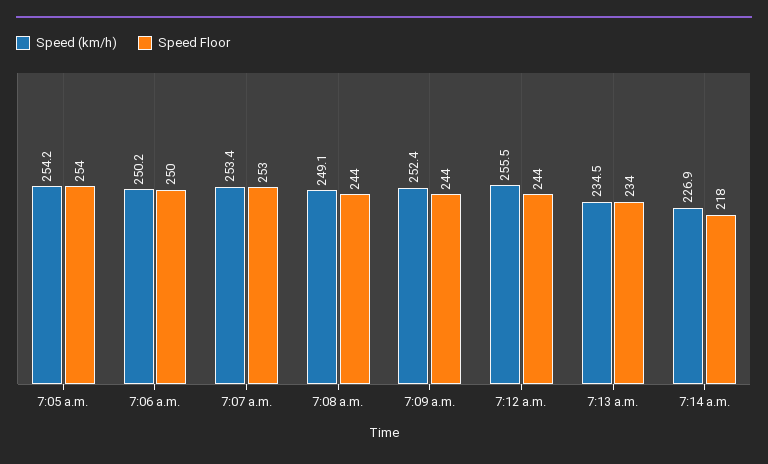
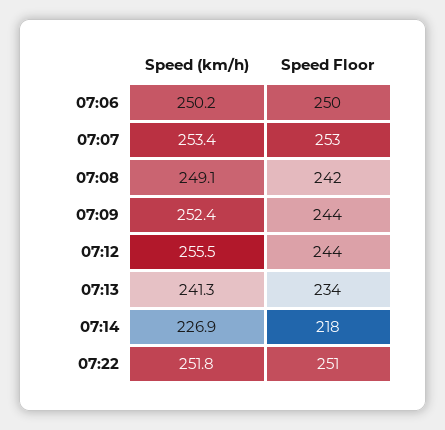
Speed (km/h), 7:05 a.m.: 254.2 -> none
Speed Floor, 7:05 a.m.: 254 -> none
Speed Floor, 7:08 a.m.: 244 -> 242
Speed (km/h), 7:13 a.m.: 234.5 -> 241.3
Speed (km/h), 07:22: none -> 251.8
Speed Floor, 07:22: none -> 251

